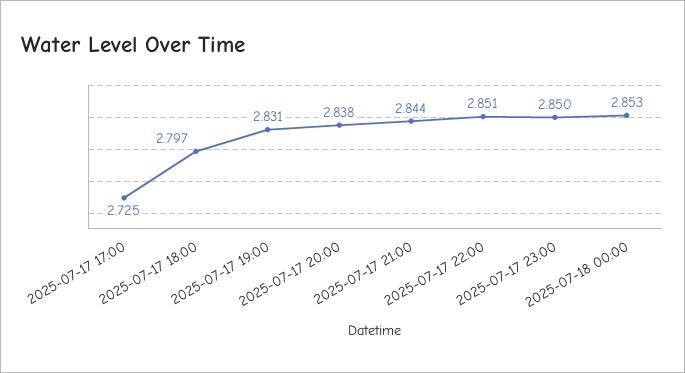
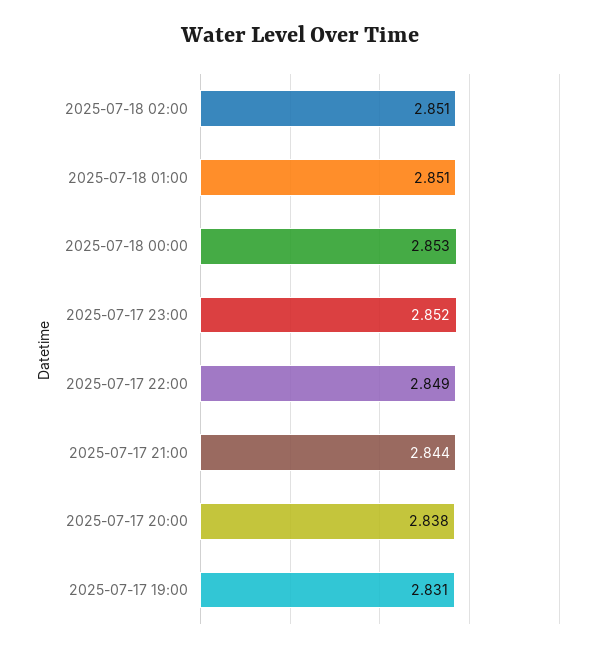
2025-07-17 17:00: 2.725 -> none
2025-07-17 18:00: 2.797 -> none
2025-07-17 22:00: 2.851 -> 2.849
2025-07-17 23:00: 2.85 -> 2.852
2025-07-18 02:00: none -> 2.851
2025-07-18 01:00: none -> 2.851

